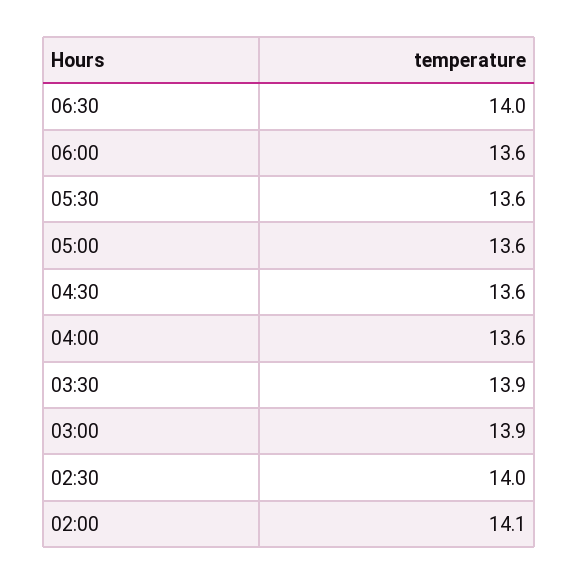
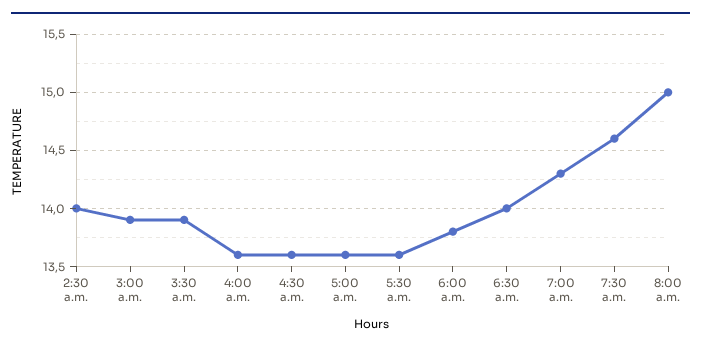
06:00: 13.6 -> 13.8
02:00: 14.1 -> none
7:00 a.m.: none -> 14.3
7:30 a.m.: none -> 14.6
8:00 a.m.: none -> 15

